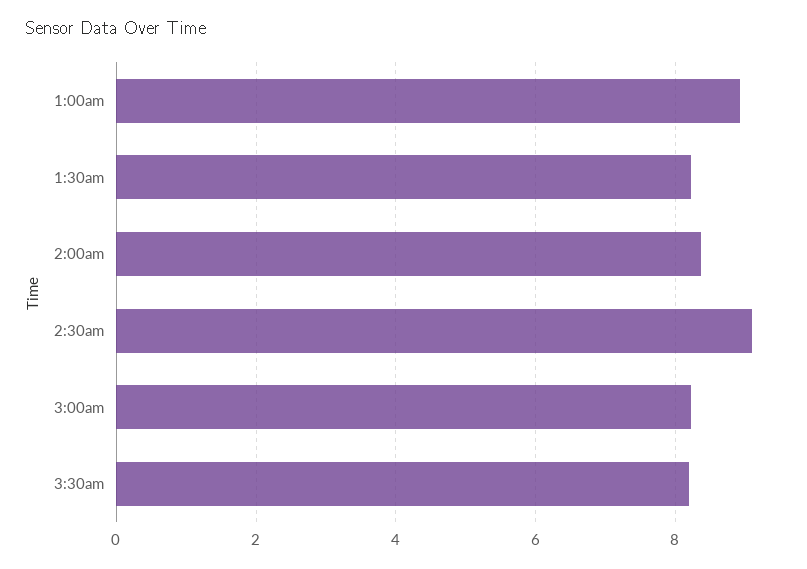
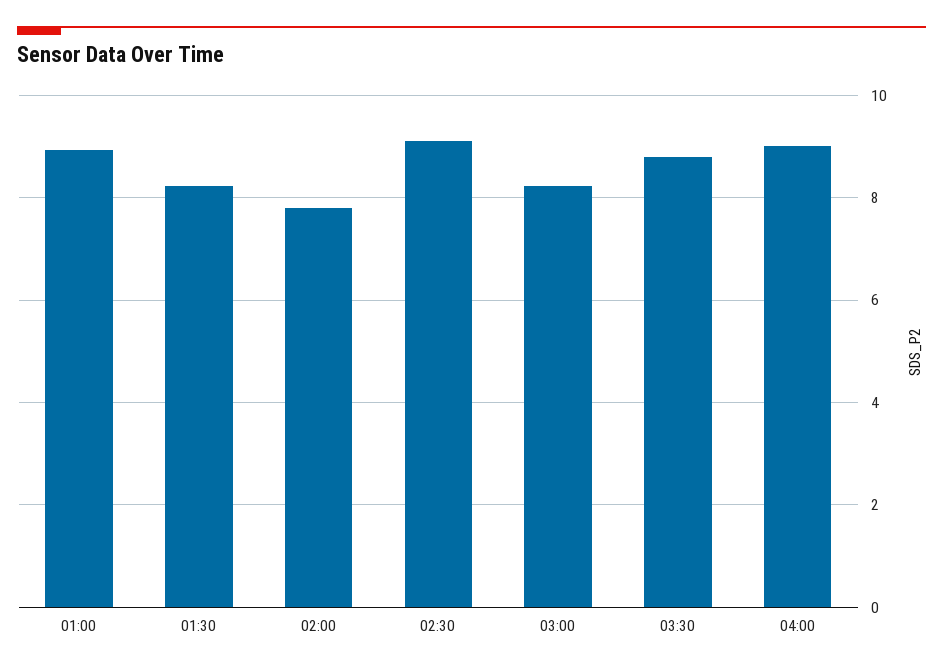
2:00am: 8.4 -> 7.8
3:30am: 8.2 -> 8.8
04:00: none -> 9

